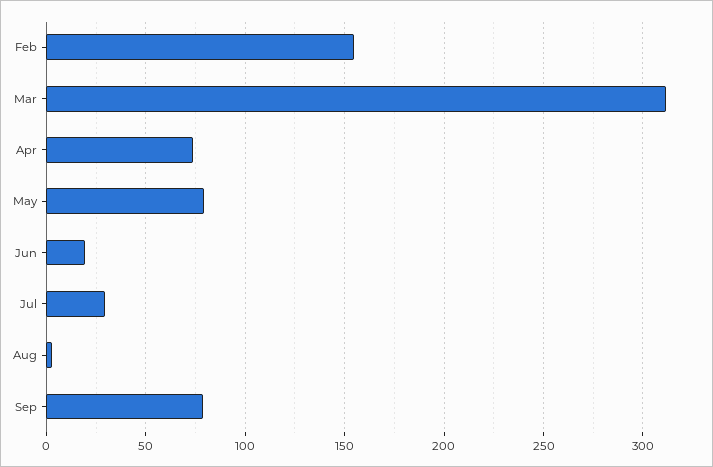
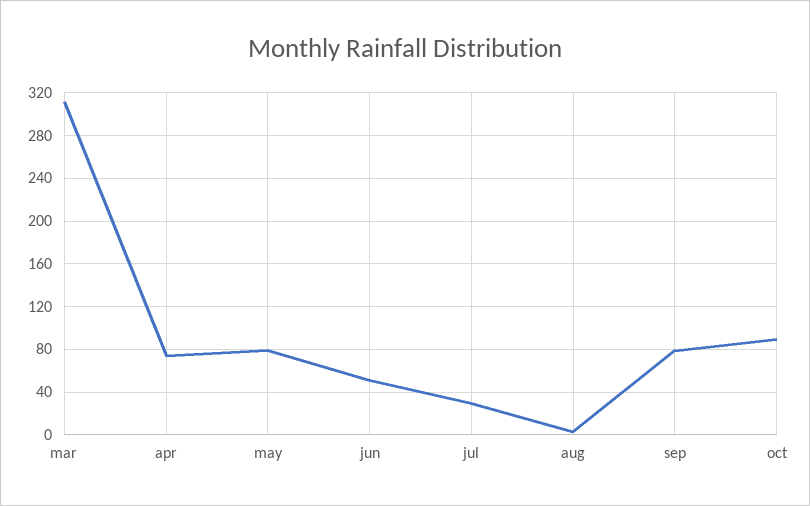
Feb: 155 -> none
Jun: 20 -> 50
oct: none -> 90

